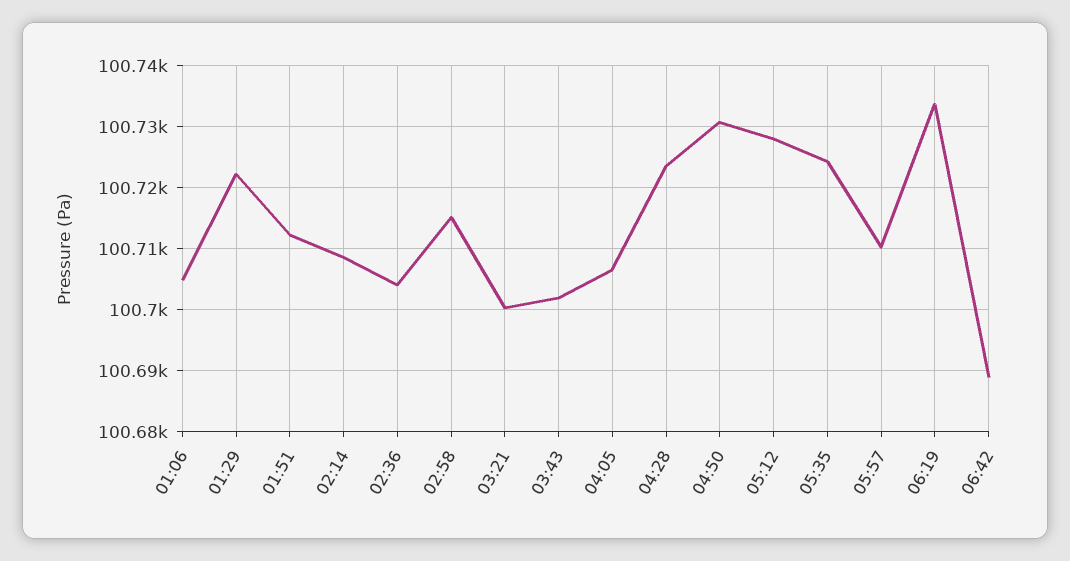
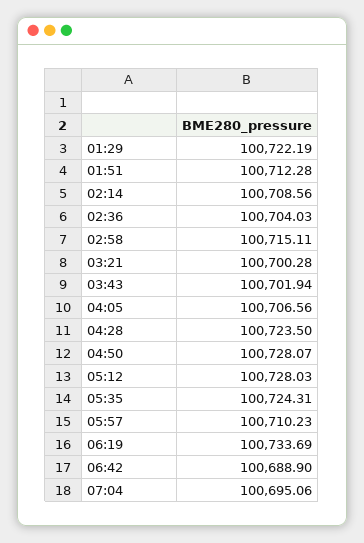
01:06: 100705 -> none
04:50: 100731 -> 100728.07
07:04: none -> 100695.06

